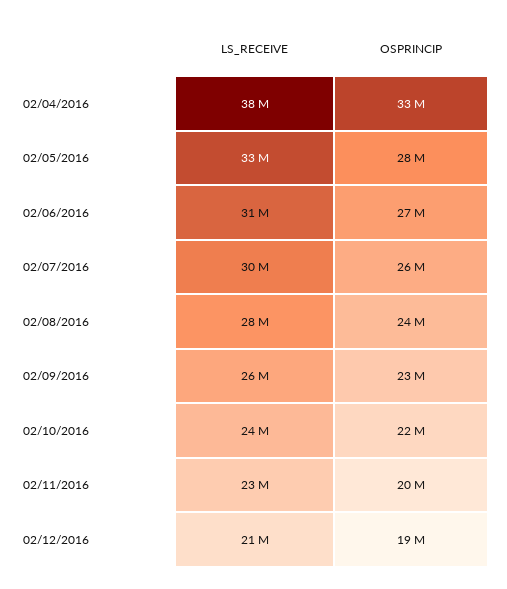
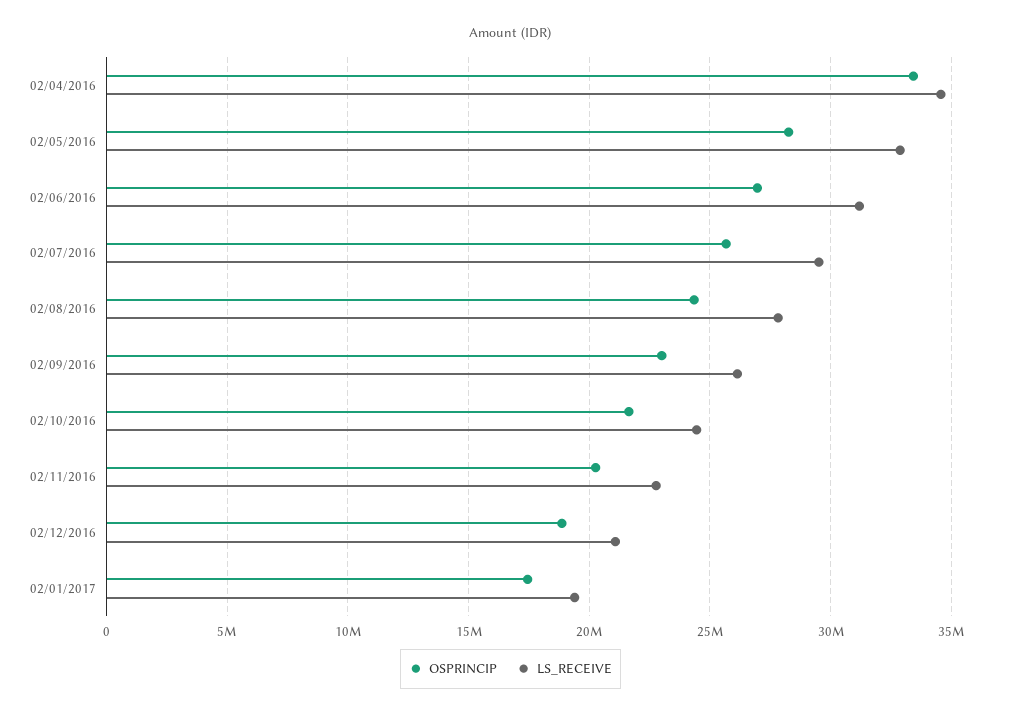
LS_RECEIVE, 02/04/2016: 38000000 -> 34500000
OSPRINCIP, 02/01/2017: none -> 17500000
LS_RECEIVE, 02/01/2017: none -> 19500000

